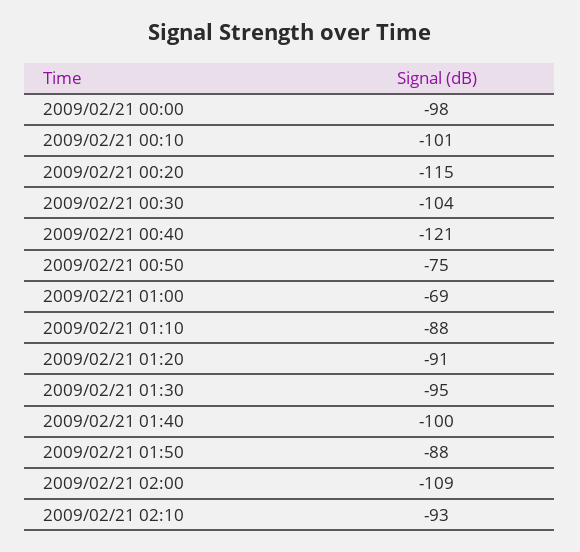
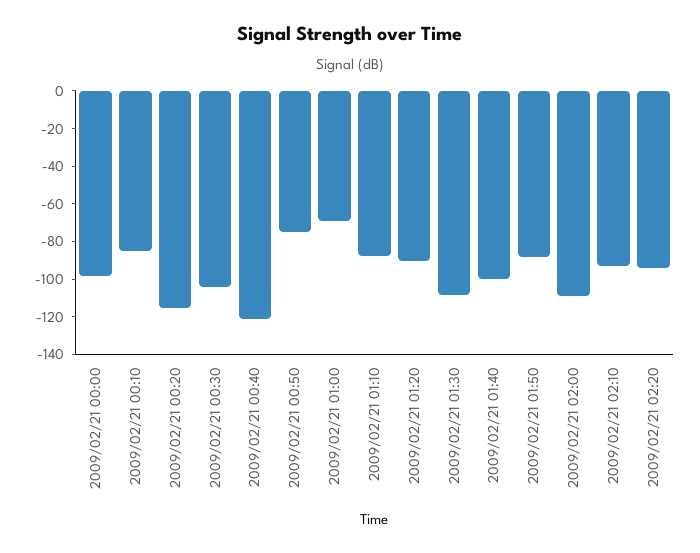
2009/02/21 00:10: -101 -> -85
2009/02/21 01:30: -95 -> -110
2009/02/21 02:20: none -> -95

